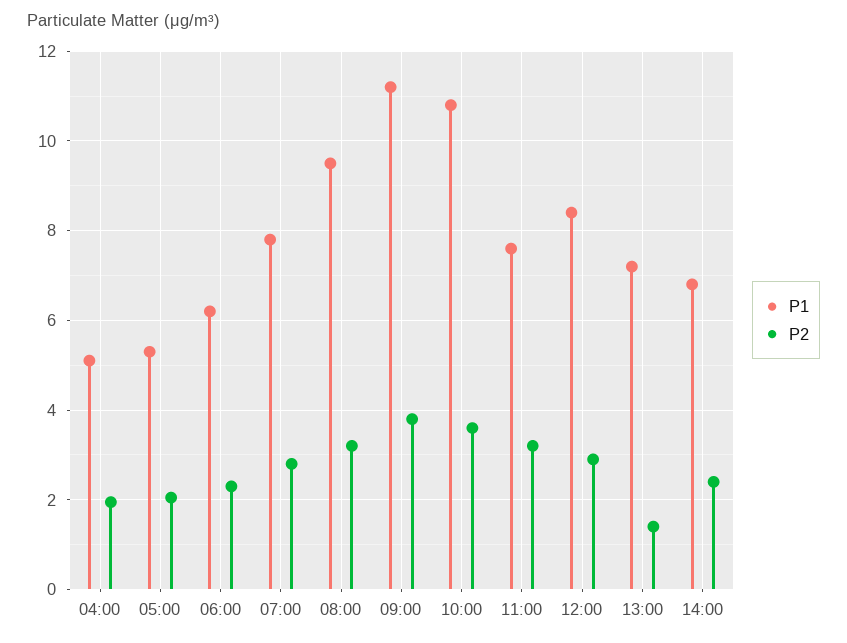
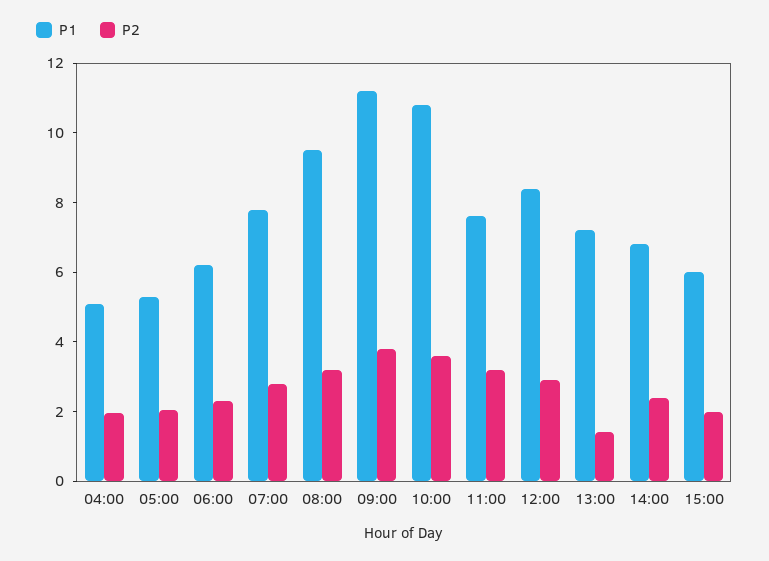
P1, 15:00: none -> 6
P2, 15:00: none -> 2

